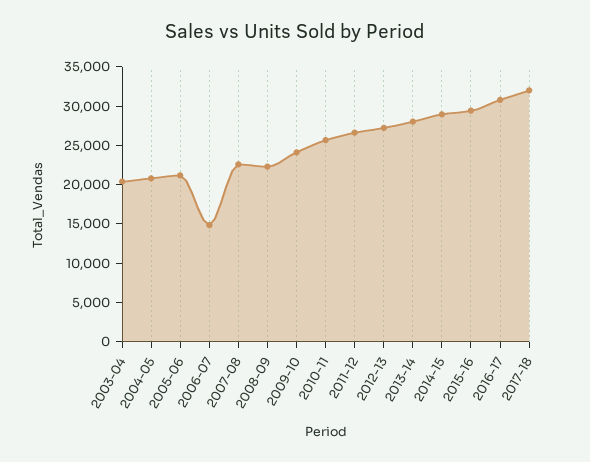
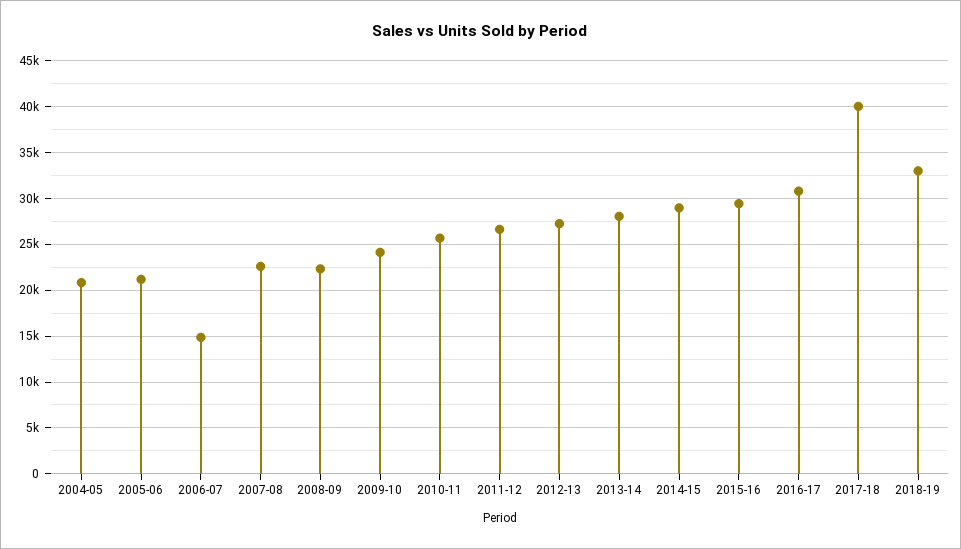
2003-04: 20000 -> none
2017-18: 32500 -> 40000
2018-19: none -> 33000

